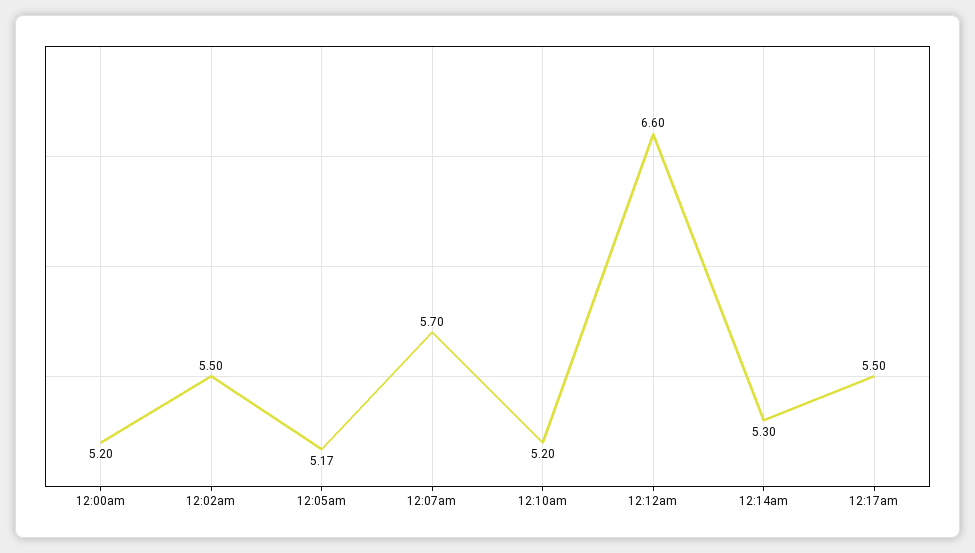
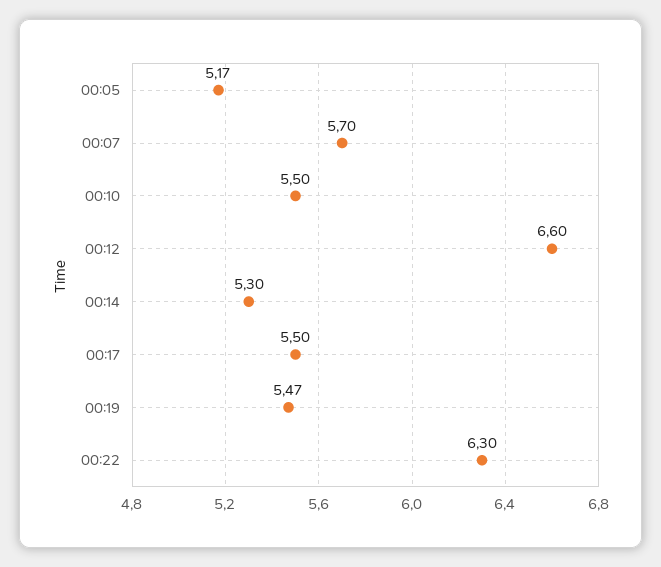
12:00am: 5.2 -> none
12:02am: 5.5 -> none
12:10am: 5.2 -> 5.5
00:19: none -> 5.47
00:22: none -> 6.3

